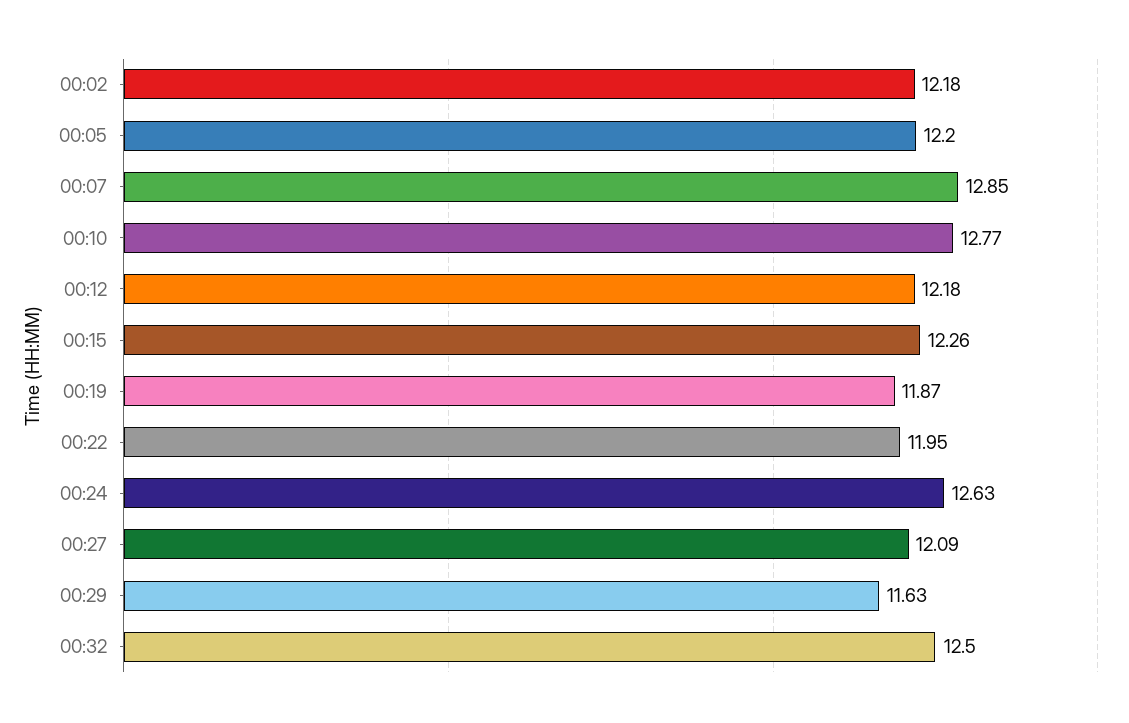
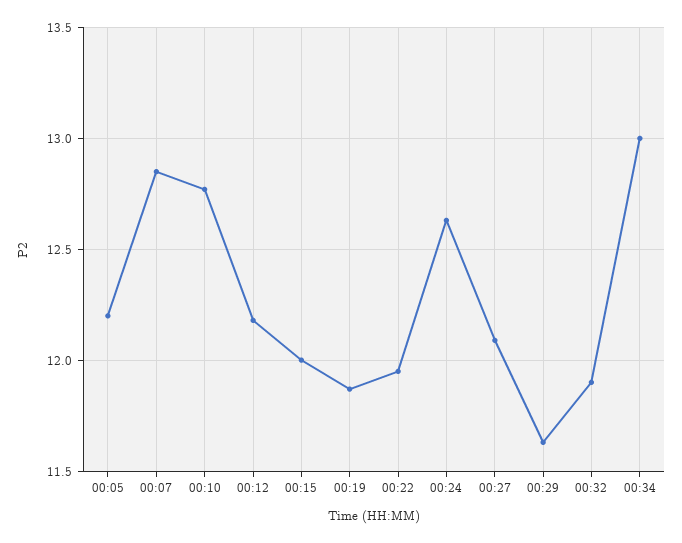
00:02: 12.18 -> none
00:15: 12.26 -> 12
00:32: 12.5 -> 11.9
00:34: none -> 13

